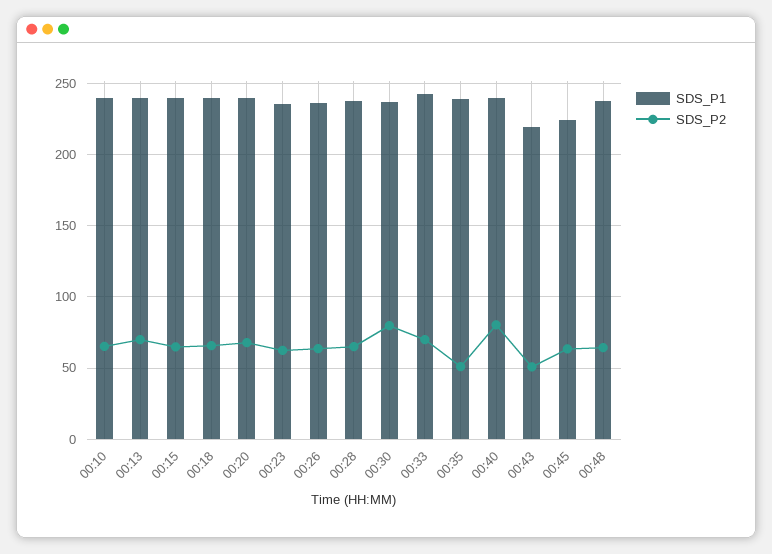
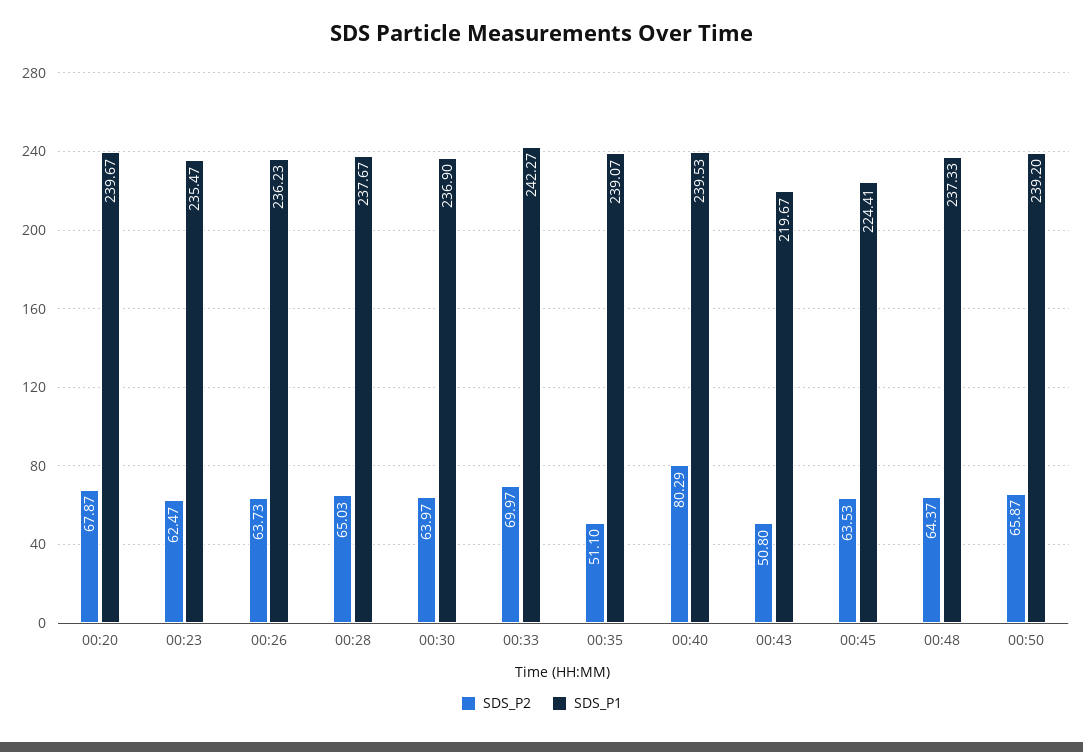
SDS_P1, 00:10: 240 -> none
SDS_P2, 00:10: 65 -> none
SDS_P1, 00:13: 240 -> none
SDS_P2, 00:13: 70 -> none
SDS_P1, 00:15: 240 -> none
SDS_P2, 00:15: 65 -> none
SDS_P1, 00:18: 240 -> none
SDS_P2, 00:18: 65 -> none
SDS_P2, 00:30: 80 -> 63.97
SDS_P2, 00:50: none -> 65.87
SDS_P1, 00:50: none -> 239.2

